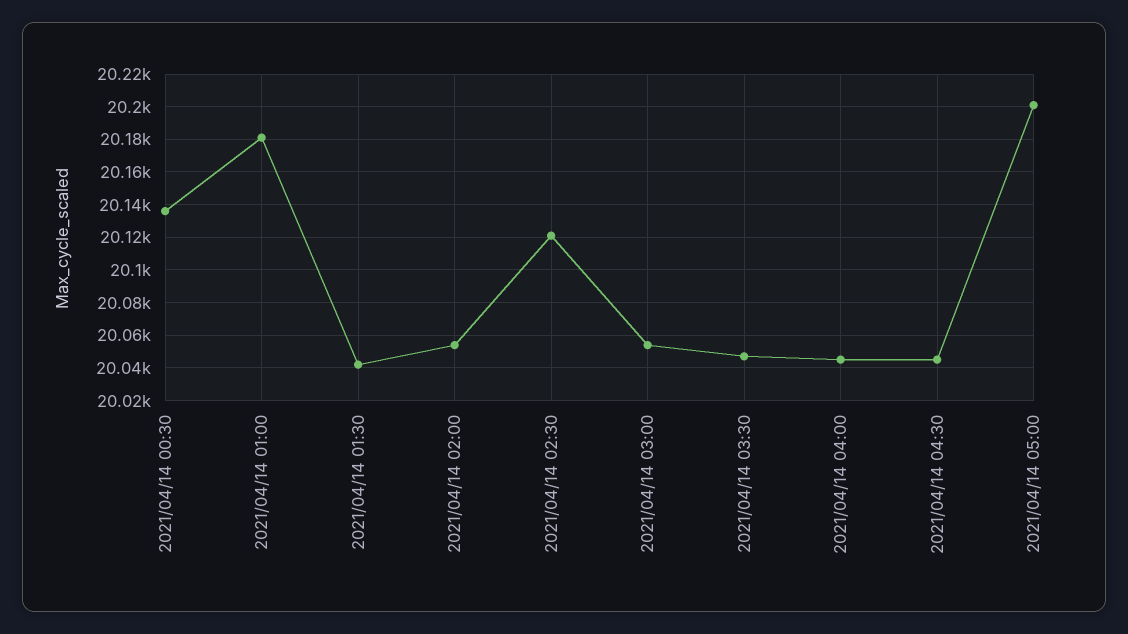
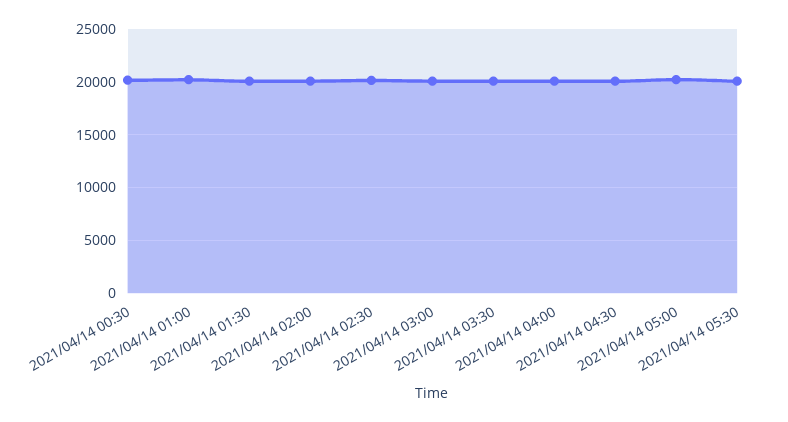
2021/04/14 05:30: none -> 20000

